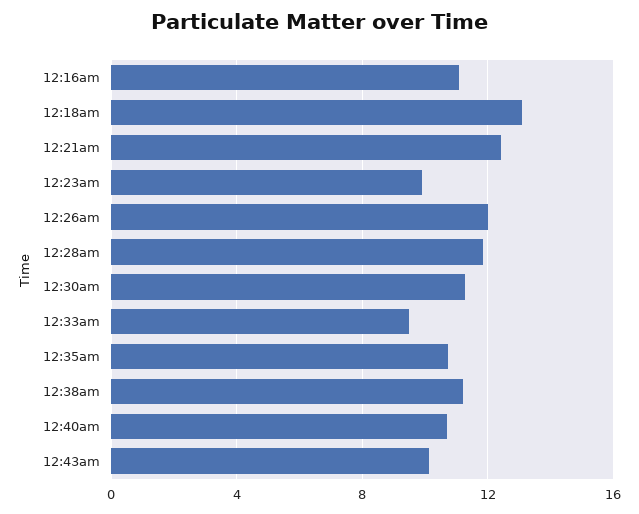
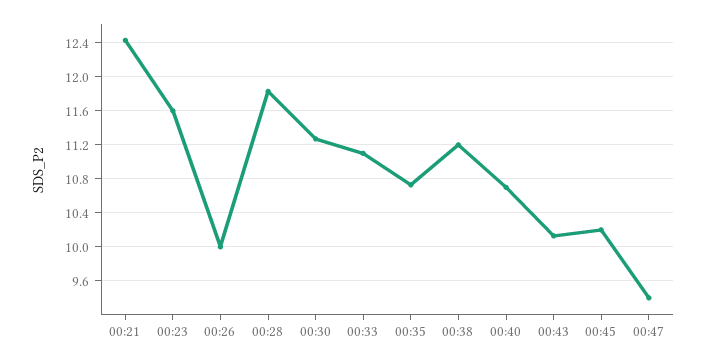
12:16am: 11 -> none
12:18am: 13 -> none
12:23am: 10 -> 11.6
12:26am: 12 -> 10
12:33am: 9.5 -> 11.1
00:45: none -> 10.2
00:47: none -> 9.4

